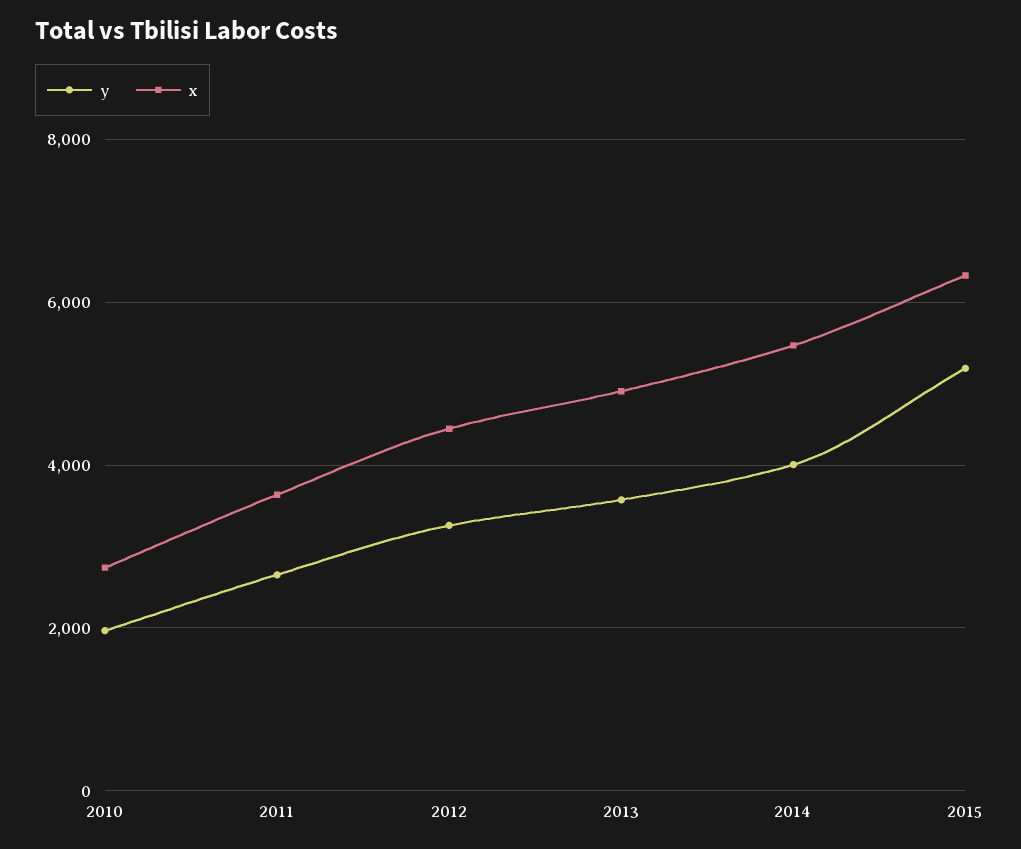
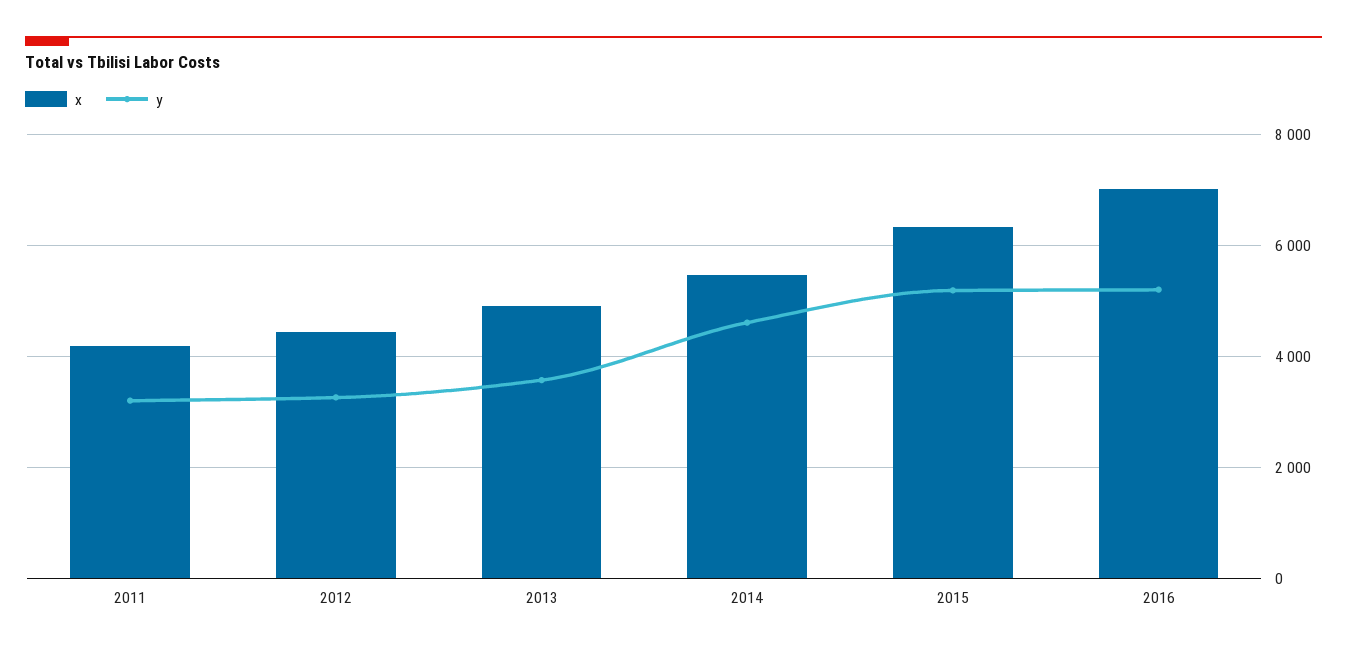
y, 2010: 2000 -> none
x, 2010: 2800 -> none
y, 2011: 2600 -> 3200
x, 2011: 3600 -> 4200
y, 2014: 4000 -> 4600
x, 2016: none -> 7000
y, 2016: none -> 5200

